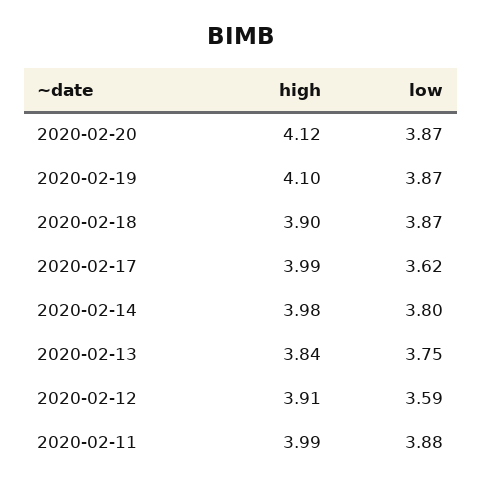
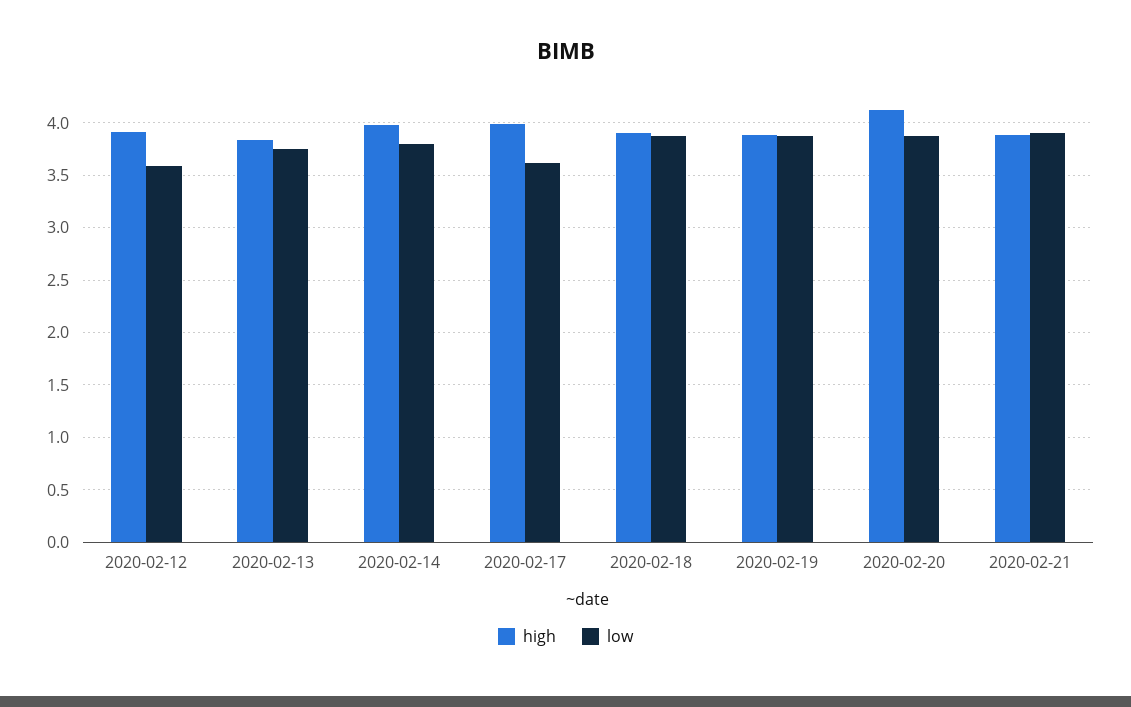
high, 2020-02-19: 4.1 -> 3.9
high, 2020-02-11: 3.99 -> none
low, 2020-02-11: 3.88 -> none
high, 2020-02-21: none -> 3.9
low, 2020-02-21: none -> 3.9

